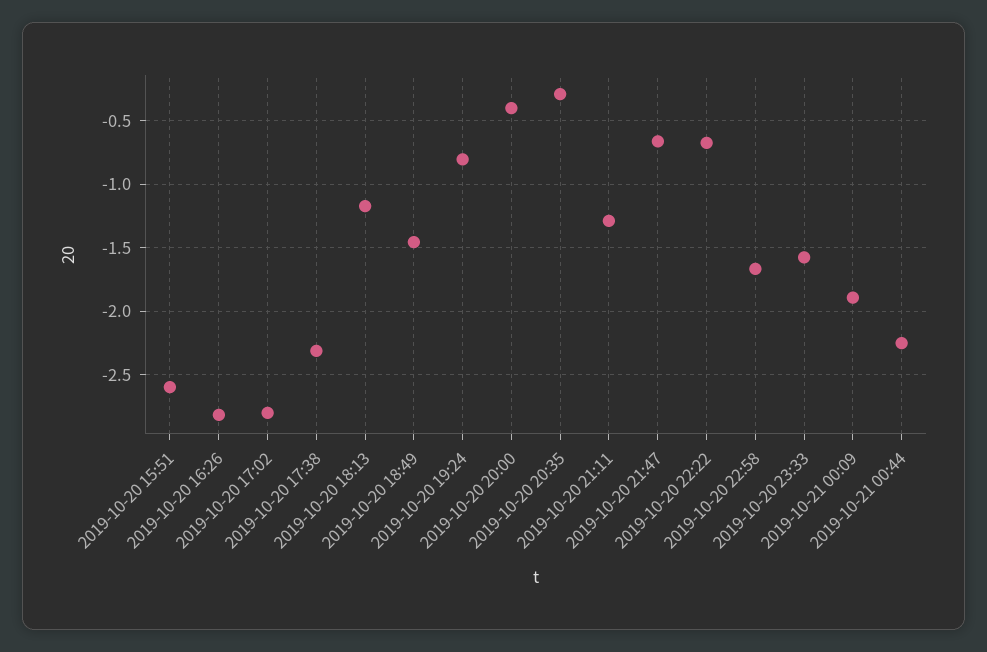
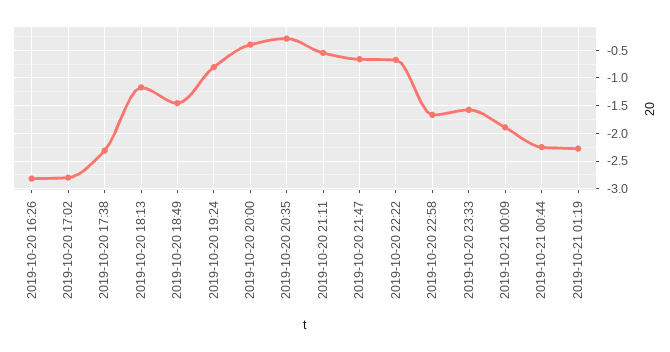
2019-10-20 15:51: -2.6 -> none
2019-10-20 21:11: -1.3 -> -0.5
2019-10-21 01:19: none -> -2.25

